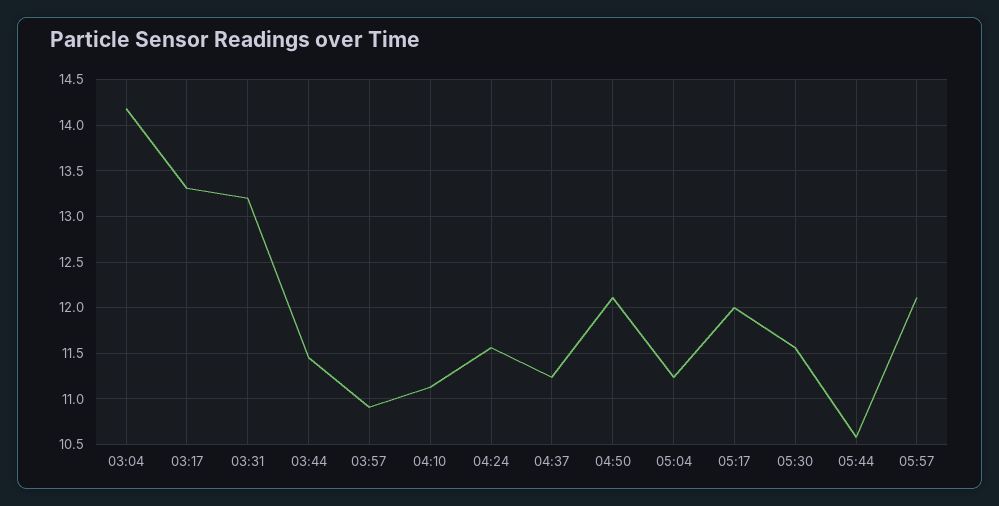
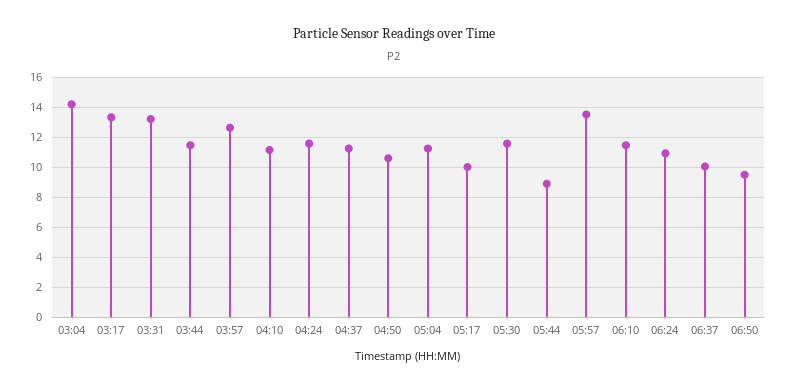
03:57: 10.9 -> 12.5
04:50: 12.1 -> 10.5
05:17: 12 -> 10
05:44: 10.6 -> 9
05:57: 12.1 -> 13.5
06:10: none -> 11.5
06:24: none -> 11
06:37: none -> 10
06:50: none -> 9.5

